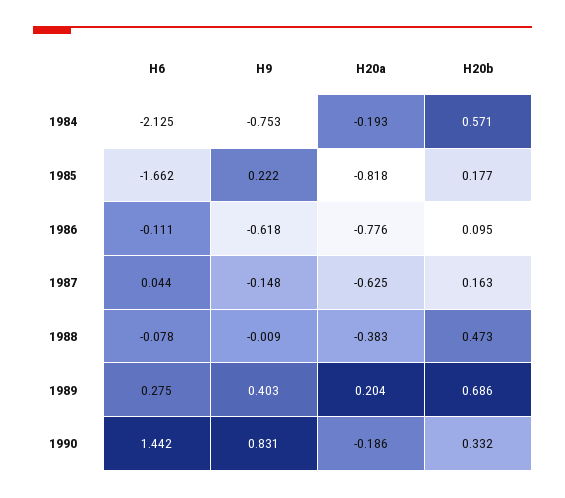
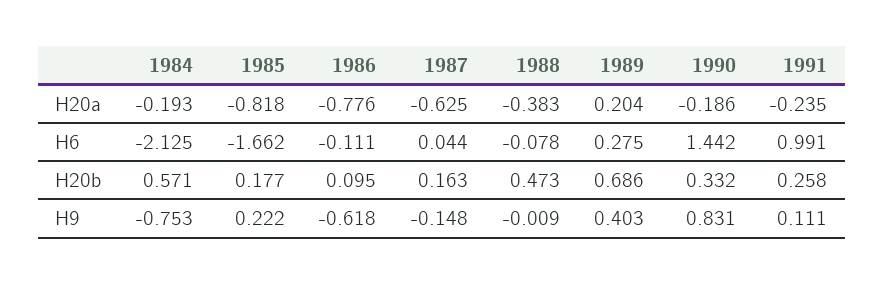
H20a, 1991: none -> -0.235
H6, 1991: none -> 0.991
H20b, 1991: none -> 0.258
H9, 1991: none -> 0.111

